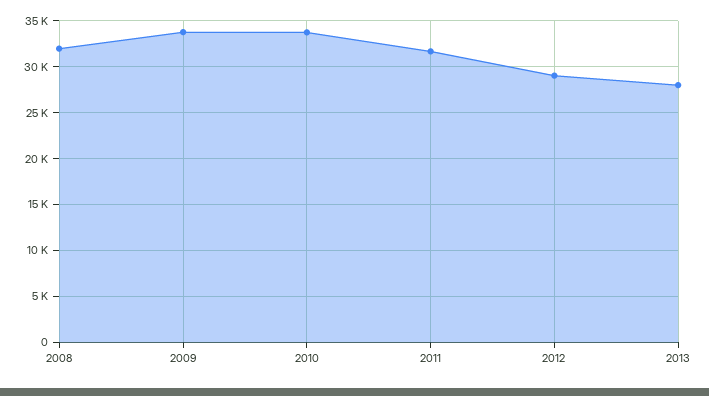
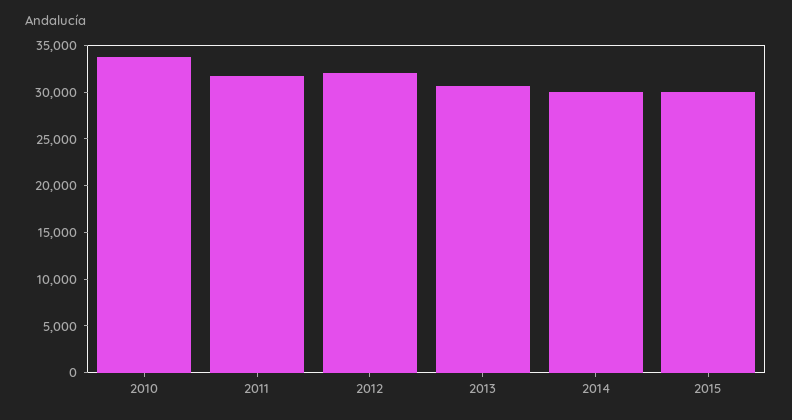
2008: 32000 -> none
2009: 34000 -> none
2012: 29000 -> 32000
2013: 28000 -> 31000
2014: none -> 30000
2015: none -> 30000

